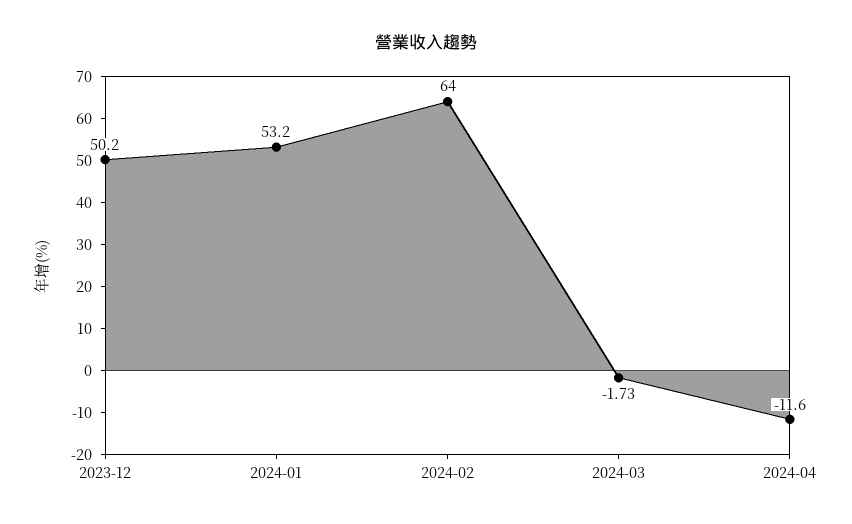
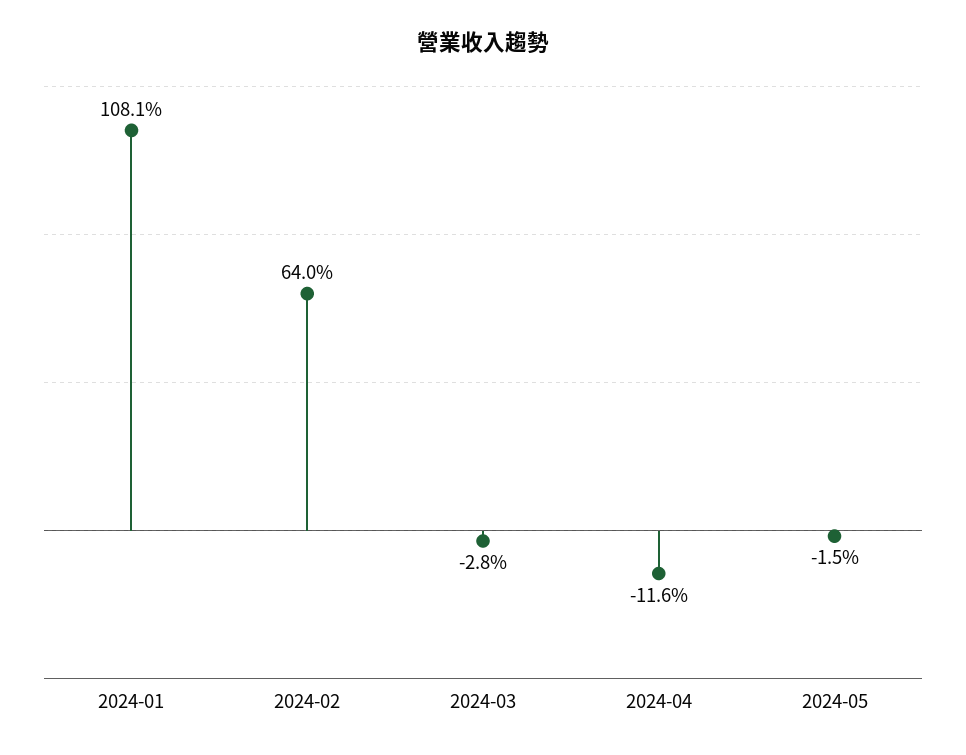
2023-12: 50.2 -> none
2024-01: 53.2 -> 108.1
2024-03: -1.73 -> -2.8
2024-05: none -> -1.5

